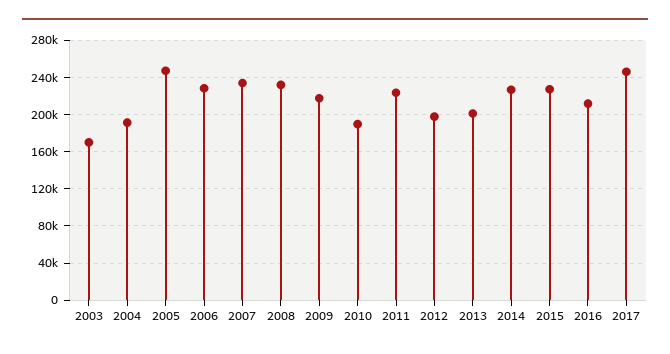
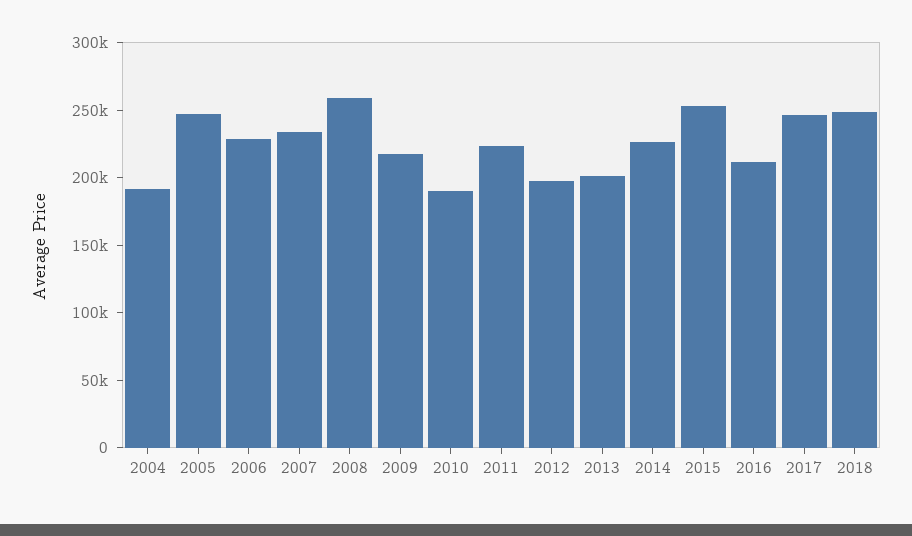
2003: 170000 -> none
2008: 230000 -> 260000
2015: 230000 -> 250000
2018: none -> 250000

